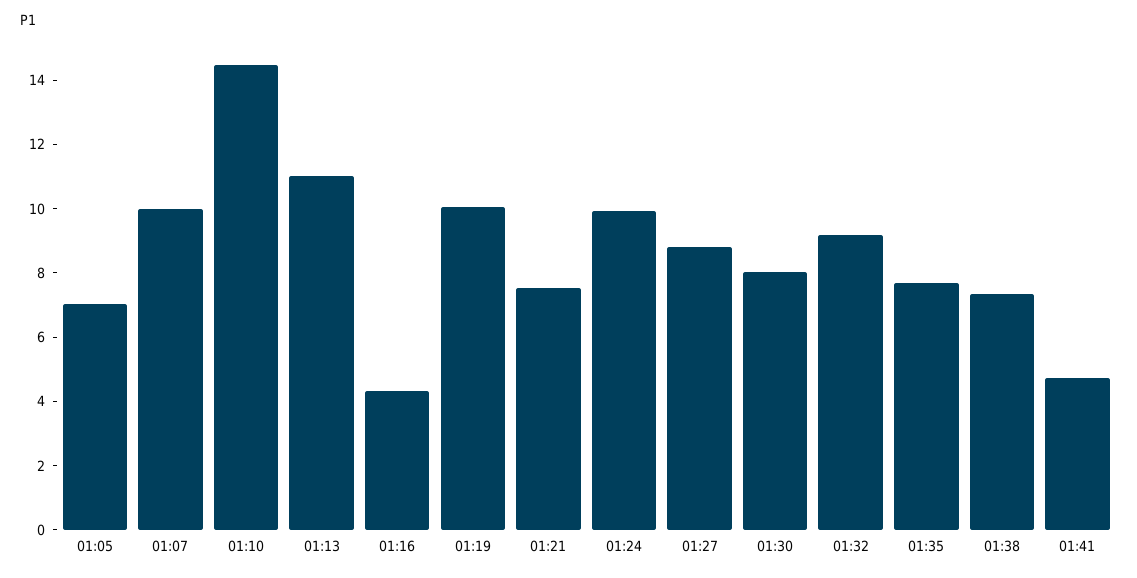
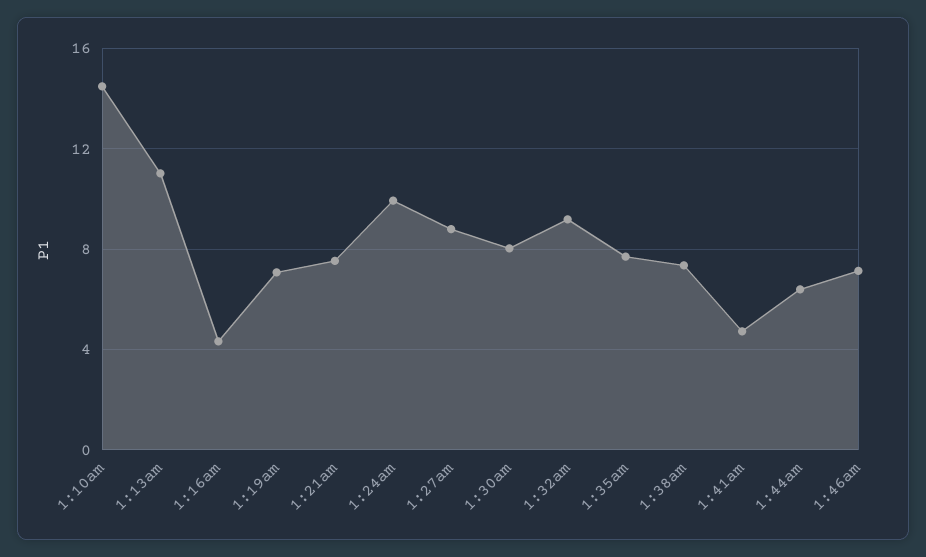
01:05: 7 -> none
01:07: 10 -> none
01:19: 10 -> 7
1:44am: none -> 6.5
1:46am: none -> 7

